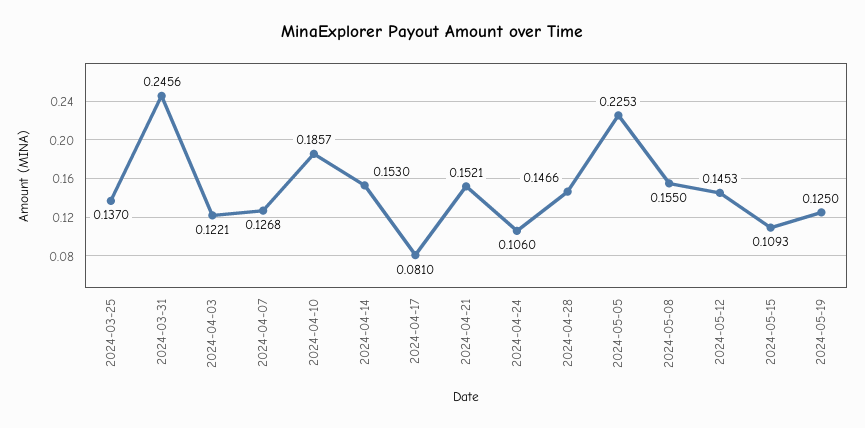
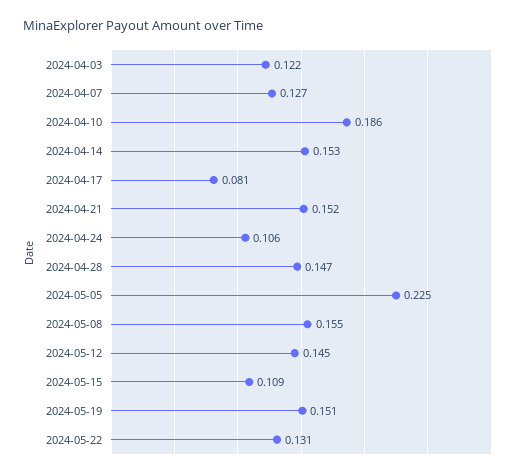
2024-03-25: 0.137 -> none
2024-03-31: 0.2456 -> none
2024-05-19: 0.125 -> 0.151
2024-05-22: none -> 0.131

